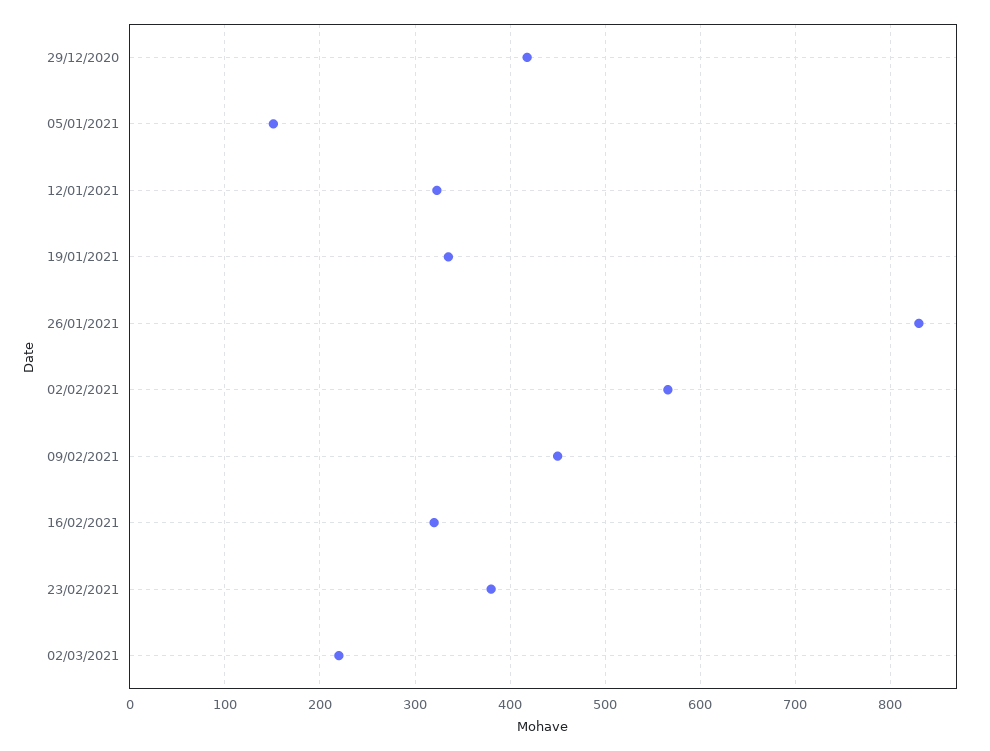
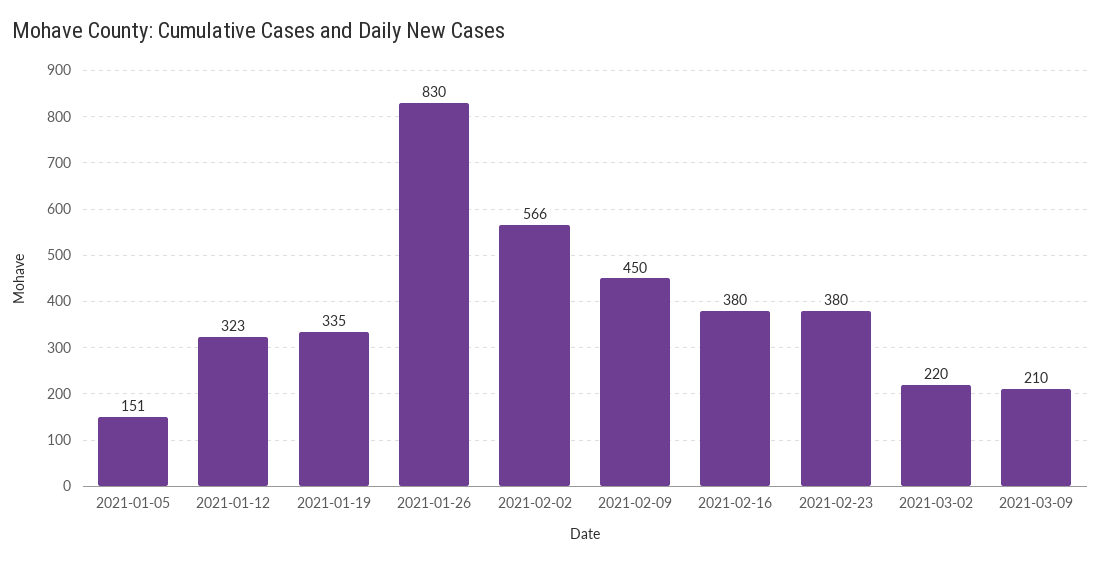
29/12/2020: 420 -> none
16/02/2021: 320 -> 380
2021-03-09: none -> 210

